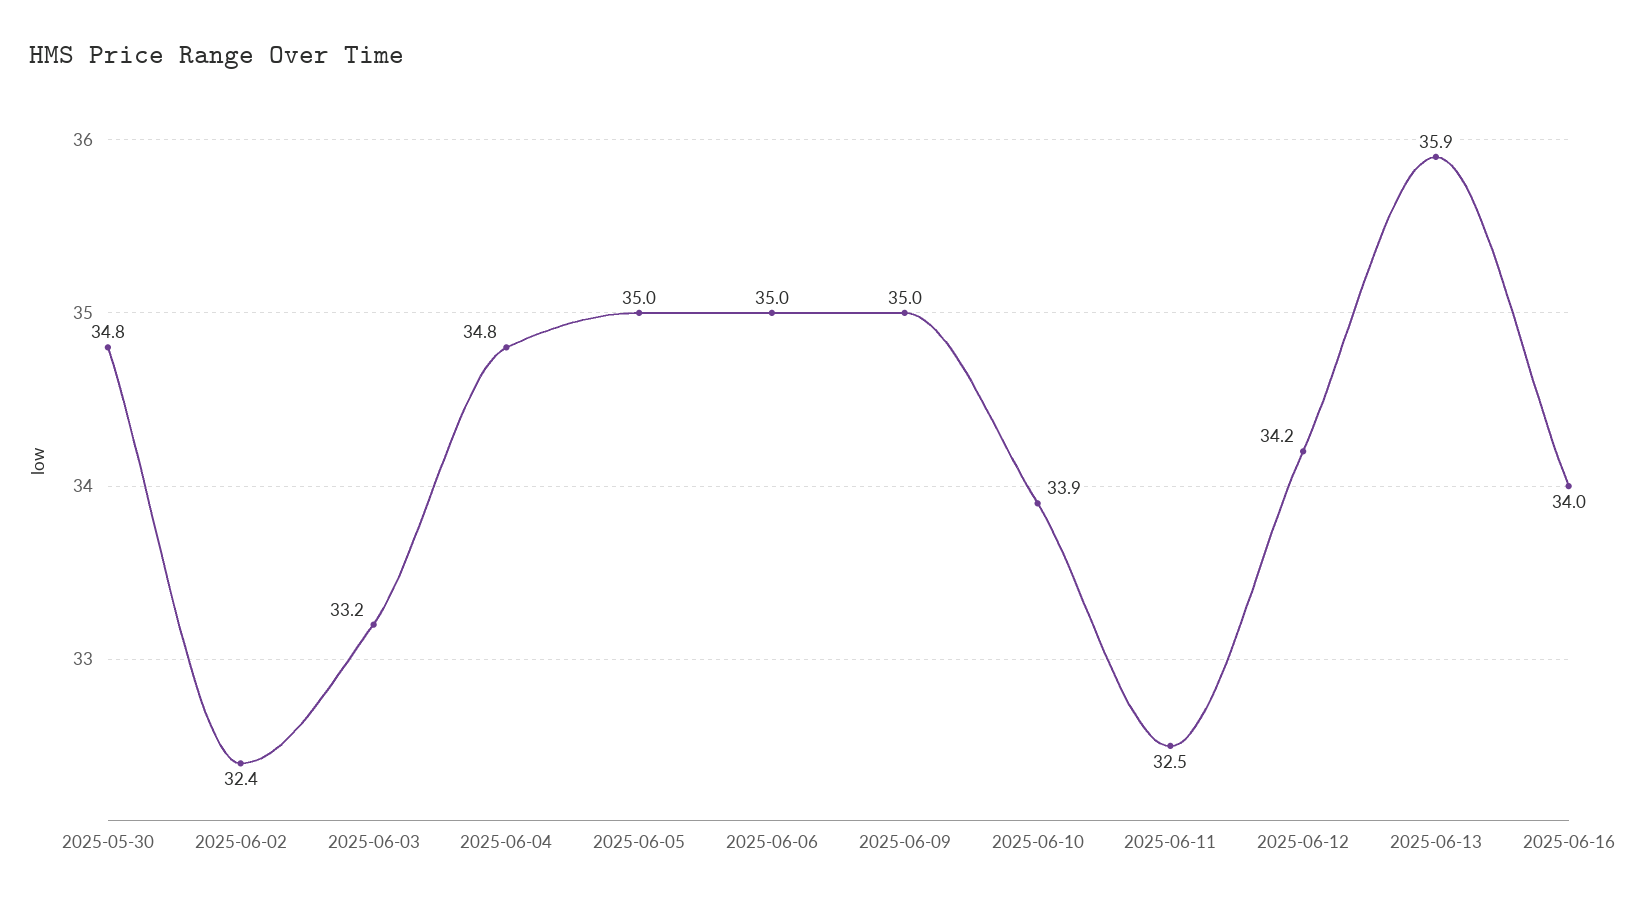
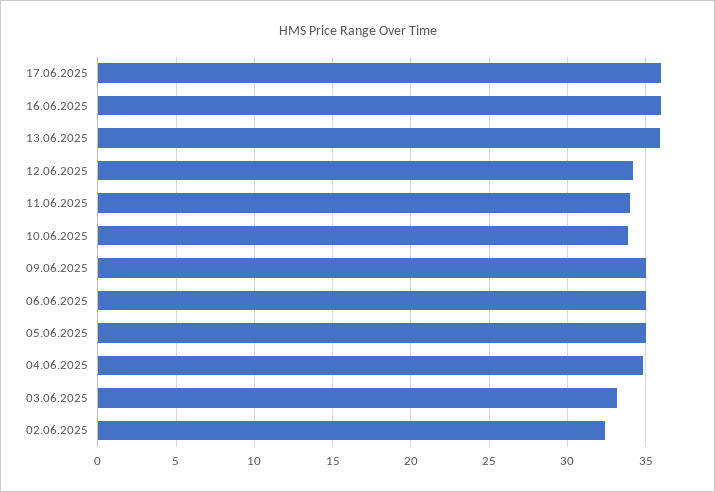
2025-05-30: 34.8 -> none
2025-06-11: 32.5 -> 34
2025-06-16: 34 -> 36
17.06.2025: none -> 36

